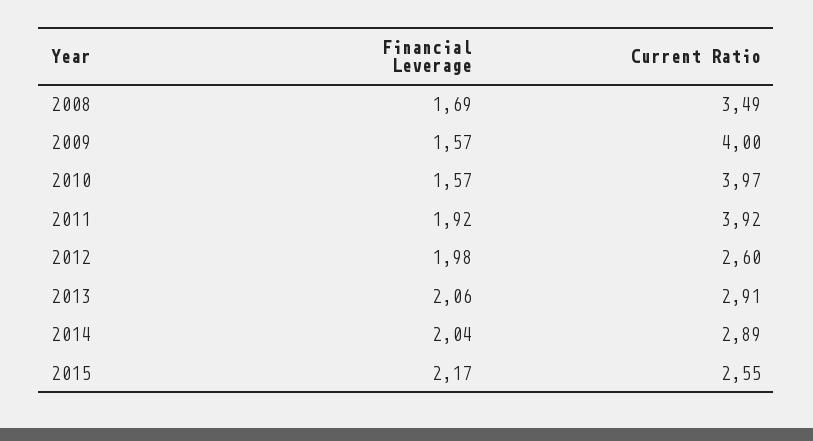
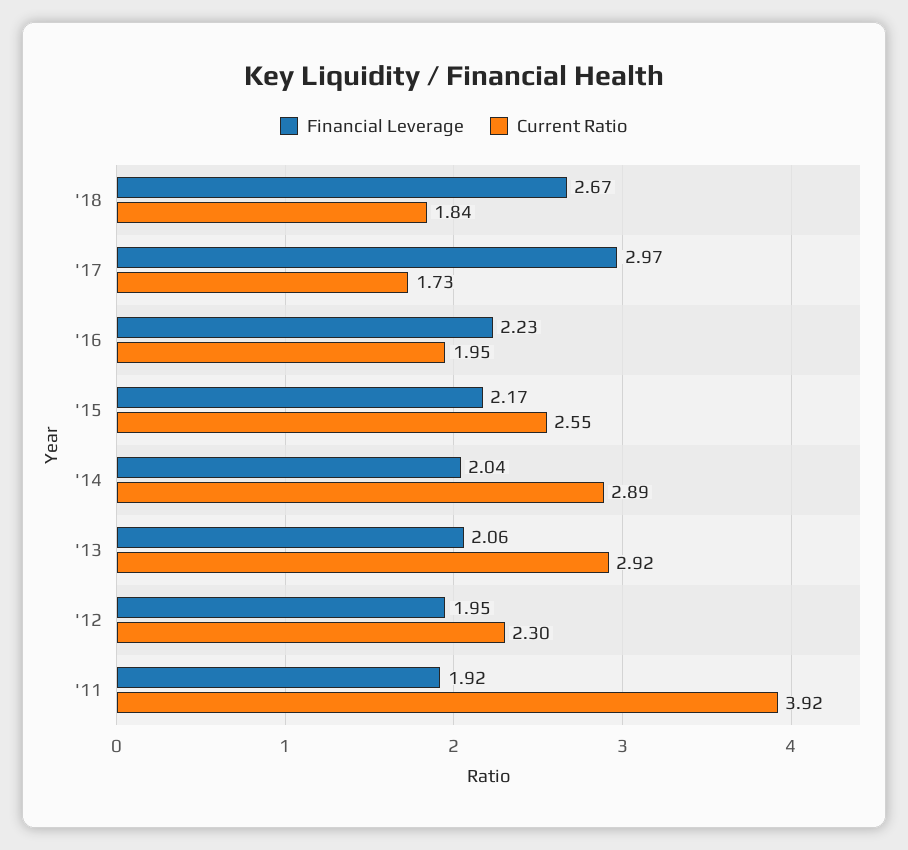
Financial Leverage, 2008: 1.69 -> none
Current Ratio, 2008: 3.49 -> none
Financial Leverage, 2009: 1.57 -> none
Current Ratio, 2009: 4 -> none
Financial Leverage, 2010: 1.57 -> none
Current Ratio, 2010: 3.97 -> none
Financial Leverage, 2012: 1.98 -> 1.95
Current Ratio, 2012: 2.6 -> 2.3
Current Ratio, 2013: 2.91 -> 2.92
Financial Leverage, '18: none -> 2.67
Current Ratio, '18: none -> 1.84
Financial Leverage, '17: none -> 2.97
Current Ratio, '17: none -> 1.73
Financial Leverage, '16: none -> 2.23
Current Ratio, '16: none -> 1.95

